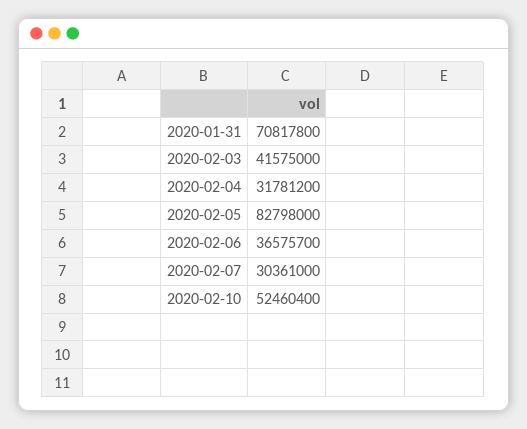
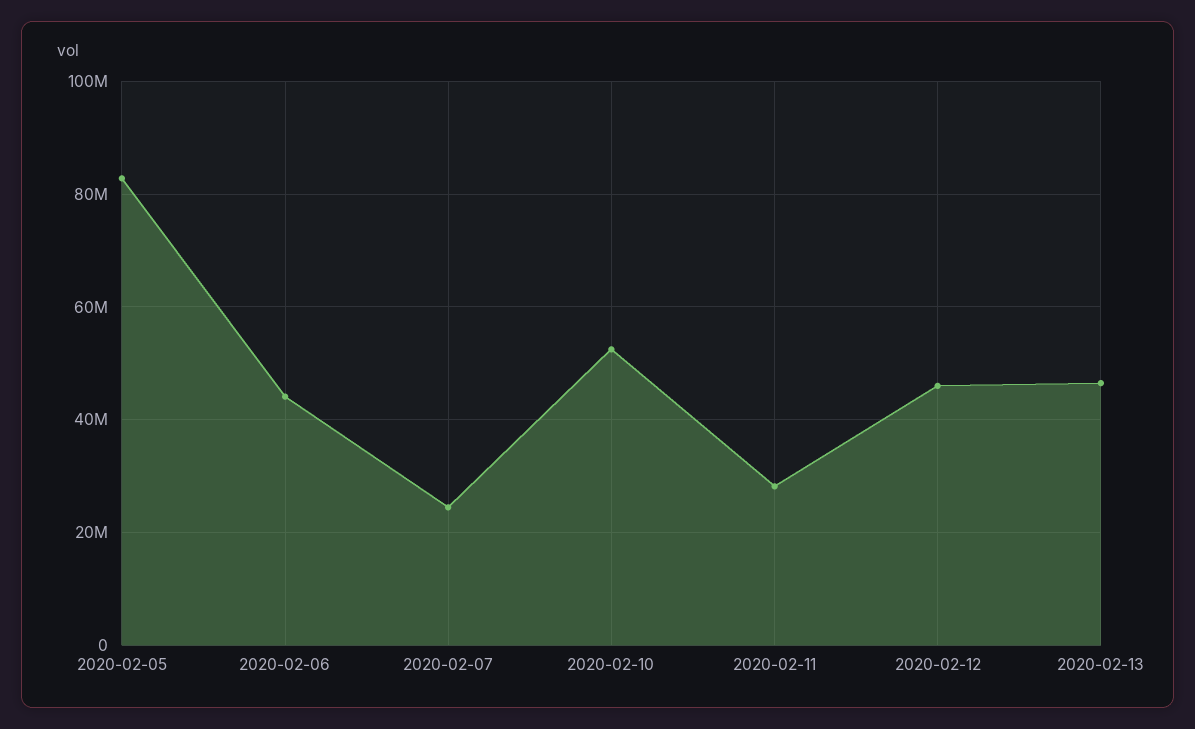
2020-01-31: 70817800 -> none
2020-02-03: 41575000 -> none
2020-02-04: 31781200 -> none
2020-02-06: 36575700 -> 44000000
2020-02-07: 30361000 -> 24000000
2020-02-11: none -> 28000000
2020-02-12: none -> 46000000
2020-02-13: none -> 46000000

